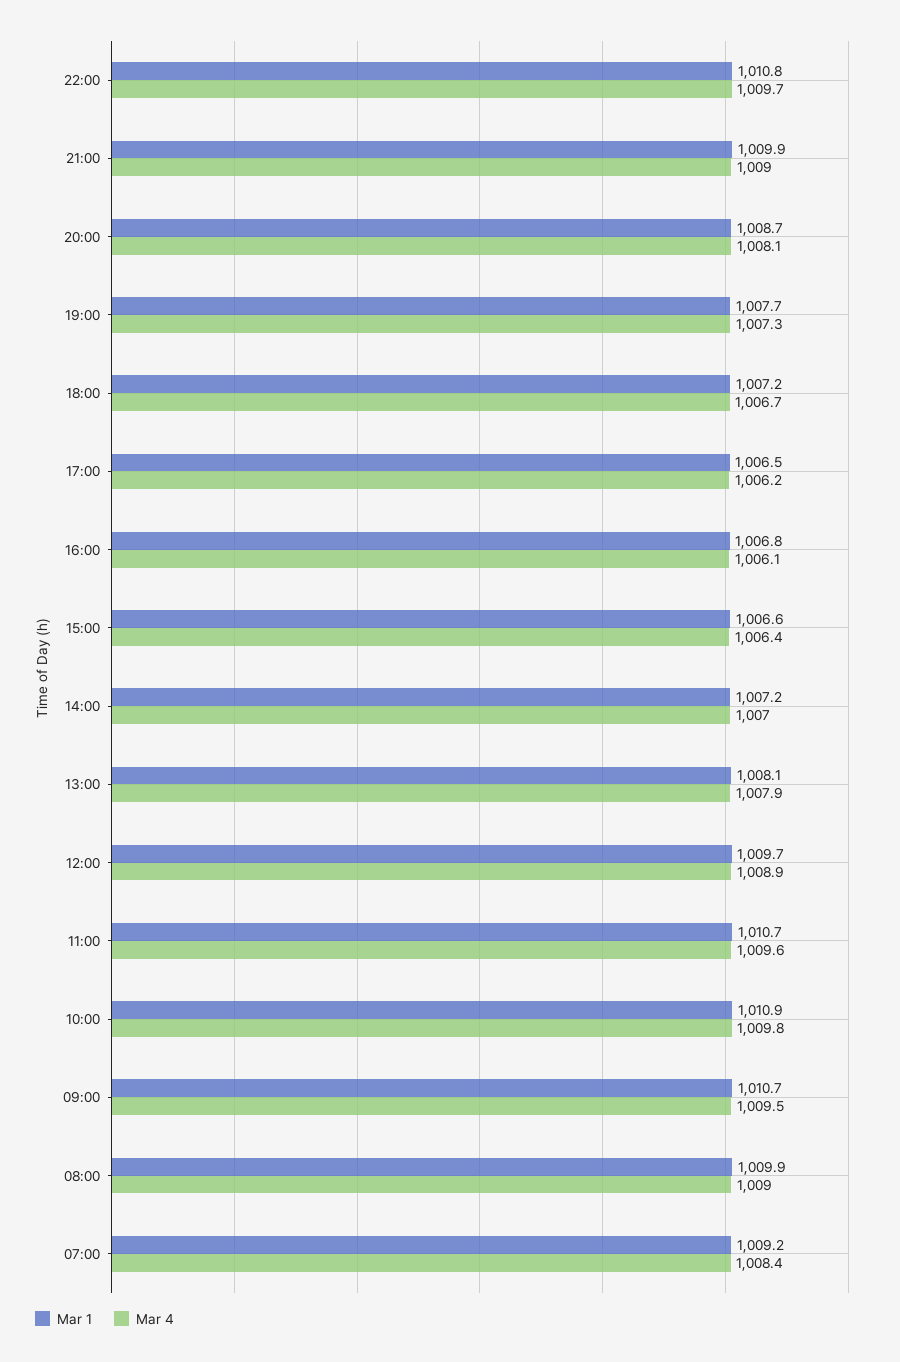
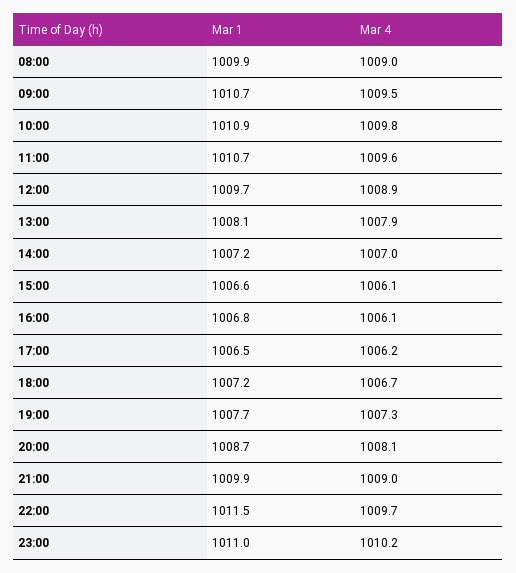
Mar 1, 22:00: 1010.8 -> 1011.5
Mar 4, 15:00: 1006.4 -> 1006.1
Mar 1, 07:00: 1009.2 -> none
Mar 4, 07:00: 1008.4 -> none
Mar 1, 23:00: none -> 1011
Mar 4, 23:00: none -> 1010.2

